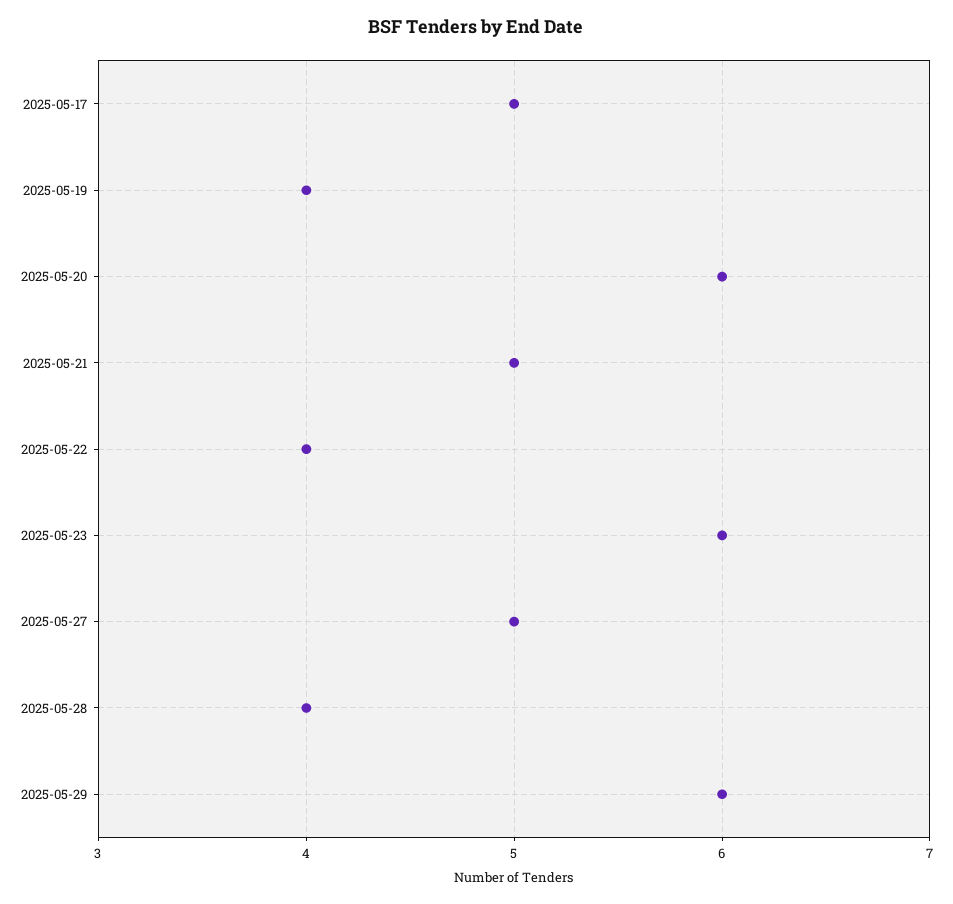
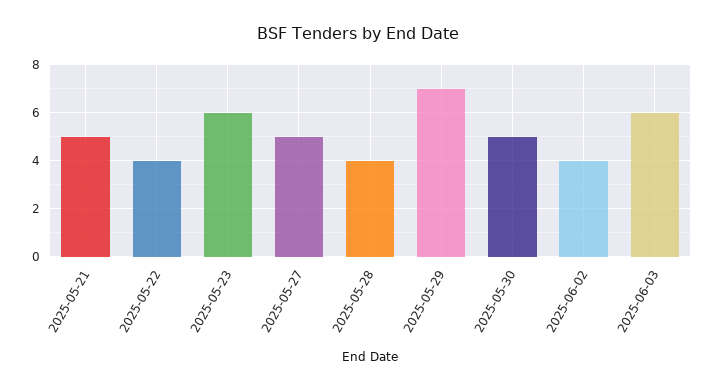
2025-05-17: 5 -> none
2025-05-19: 4 -> none
2025-05-20: 6 -> none
2025-05-29: 6 -> 7
2025-05-30: none -> 5
2025-06-02: none -> 4
2025-06-03: none -> 6

